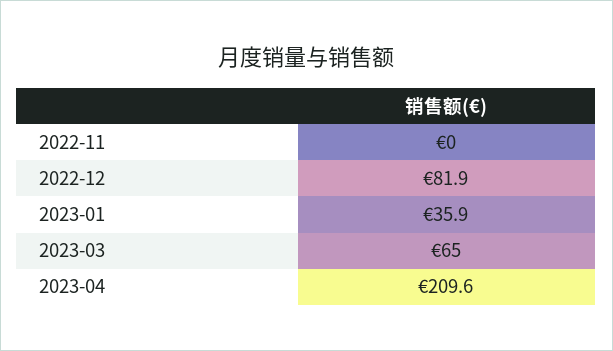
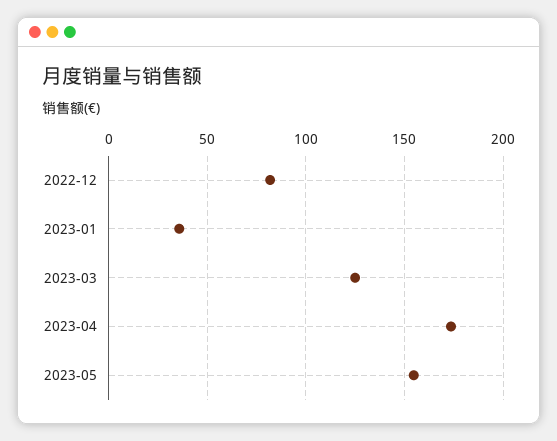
2022-11: 0 -> none
2023-03: 65 -> 125
2023-04: 209.6 -> 175
2023-05: none -> 155

